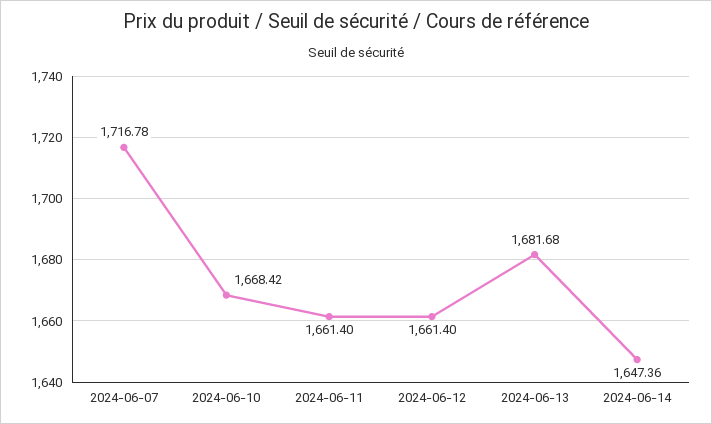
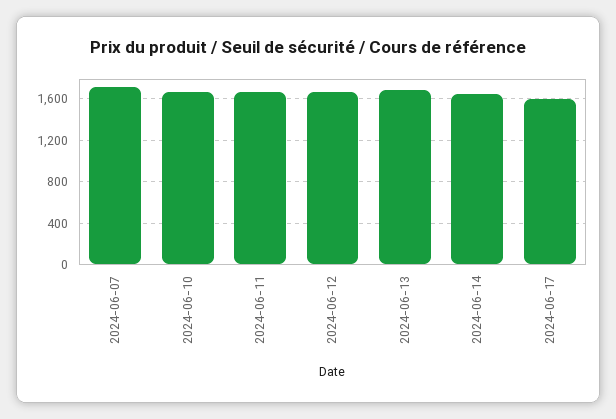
2024-06-17: none -> 1600

